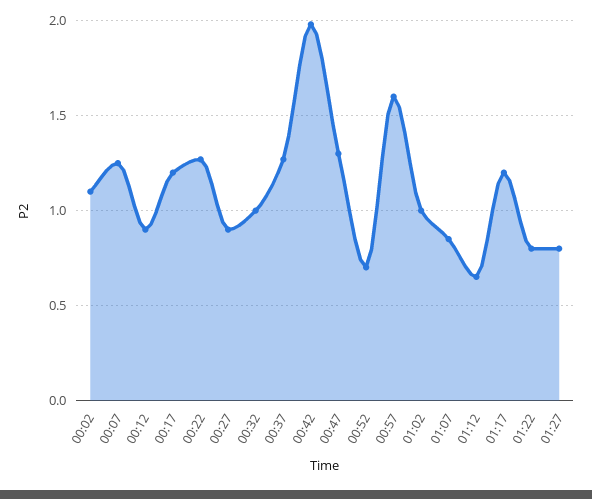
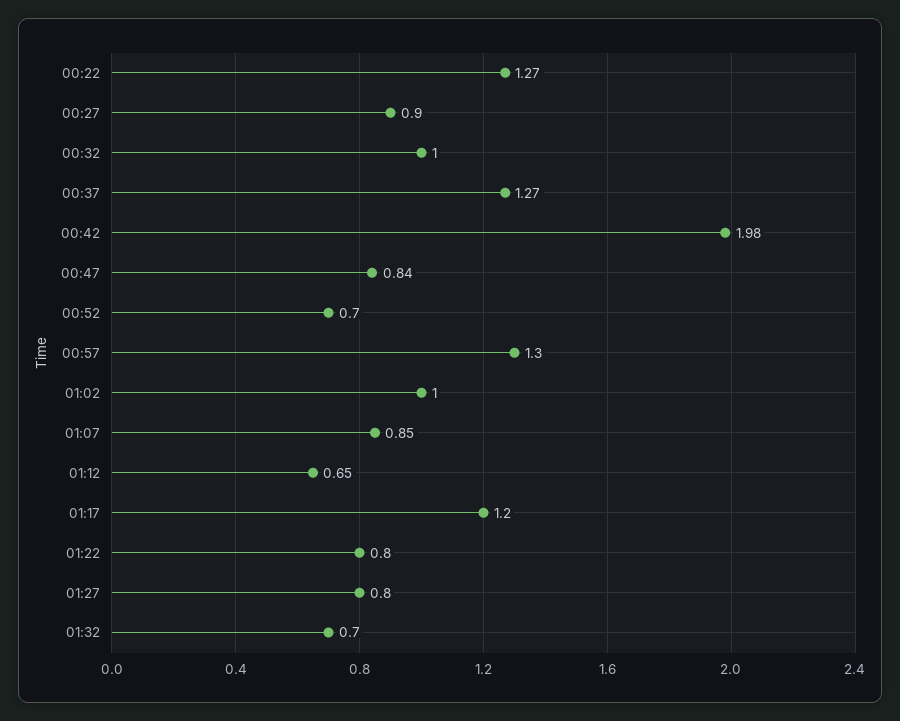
00:02: 1.1 -> none
00:07: 1.25 -> none
00:12: 0.9 -> none
00:17: 1.2 -> none
00:47: 1.3 -> 0.84
00:57: 1.6 -> 1.3
01:32: none -> 0.7

